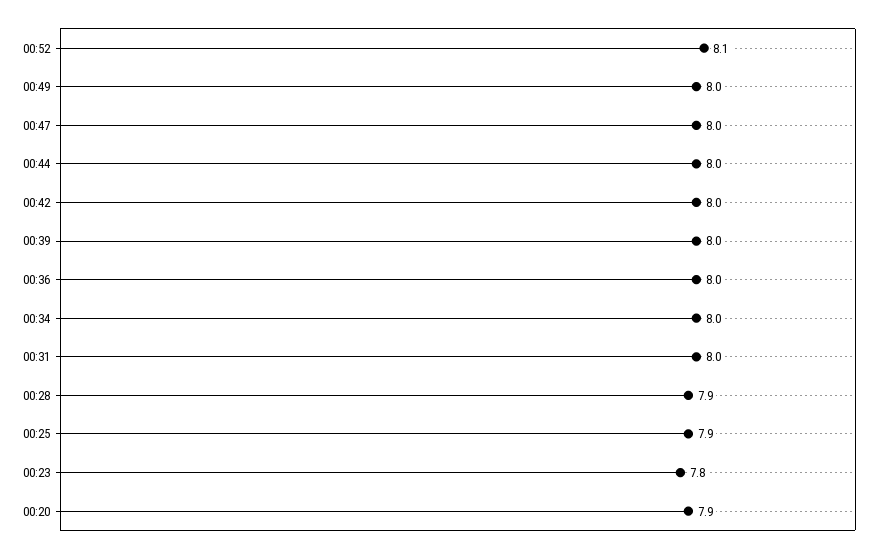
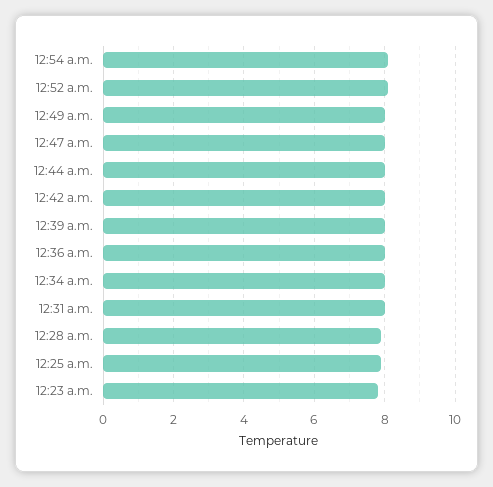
00:20: 7.9 -> none
12:54 a.m.: none -> 8

